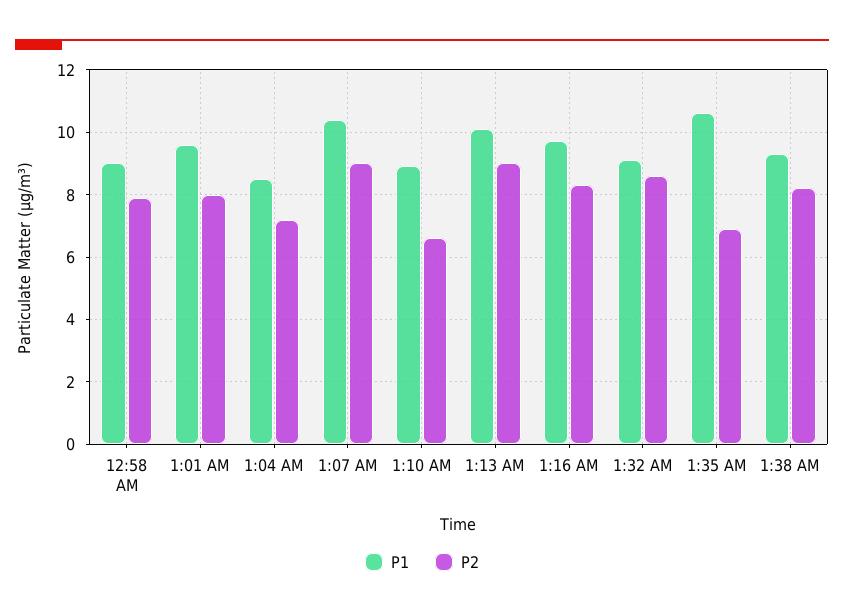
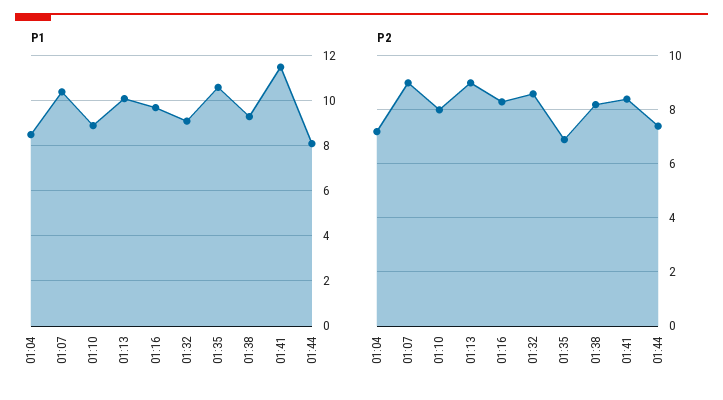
P1, 12:58 AM: 9 -> none
P2, 12:58 AM: 8 -> none
P1, 1:01 AM: 9.5 -> none
P2, 1:01 AM: 8 -> none
P2, 1:10 AM: 6.5 -> 8
P1, 01:41: none -> 11.5
P1, 01:44: none -> 8
P2, 01:41: none -> 8.5
P2, 01:44: none -> 7.5

